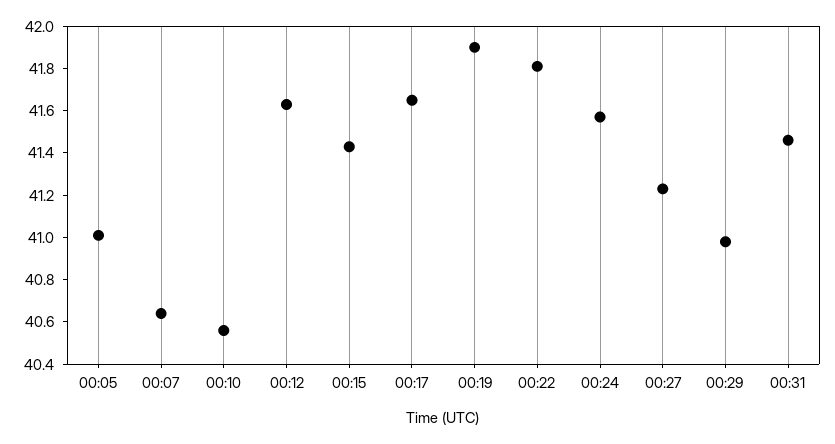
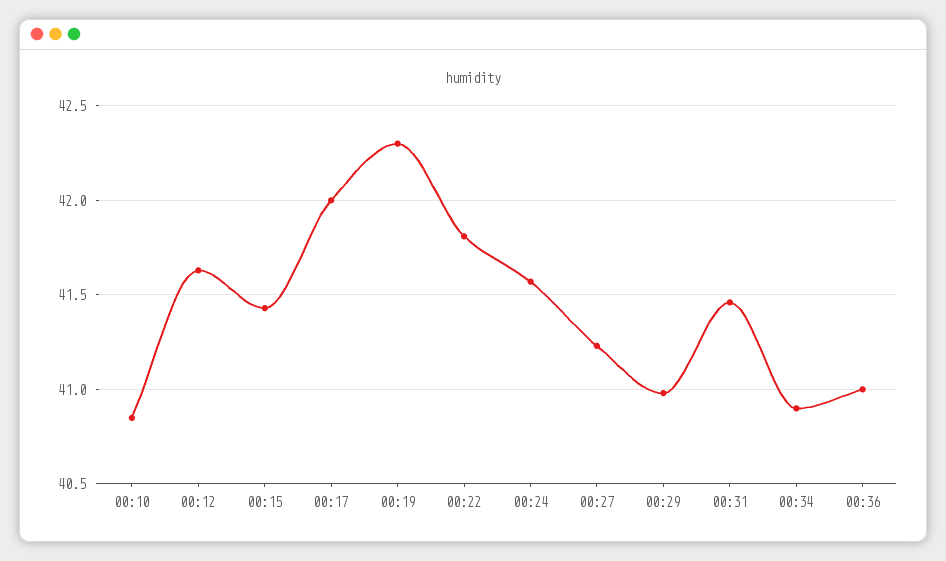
00:05: 41 -> none
00:07: 40.65 -> none
00:10: 40.55 -> 40.85
00:17: 41.65 -> 42
00:19: 41.9 -> 42.3
00:34: none -> 40.9
00:36: none -> 41

